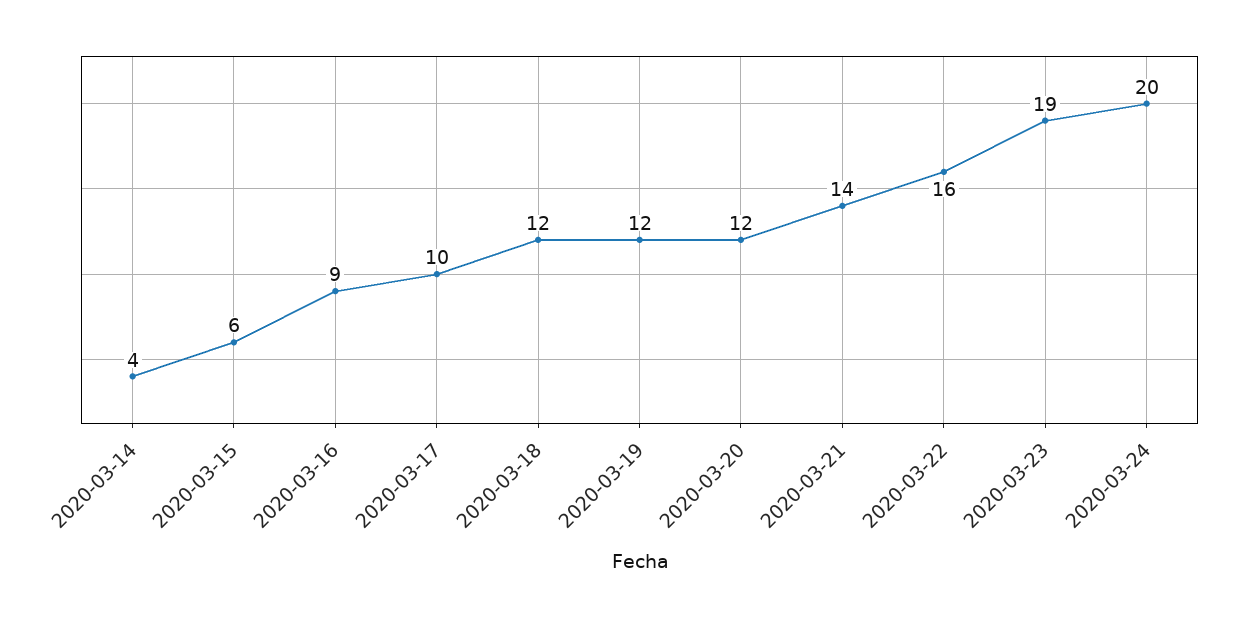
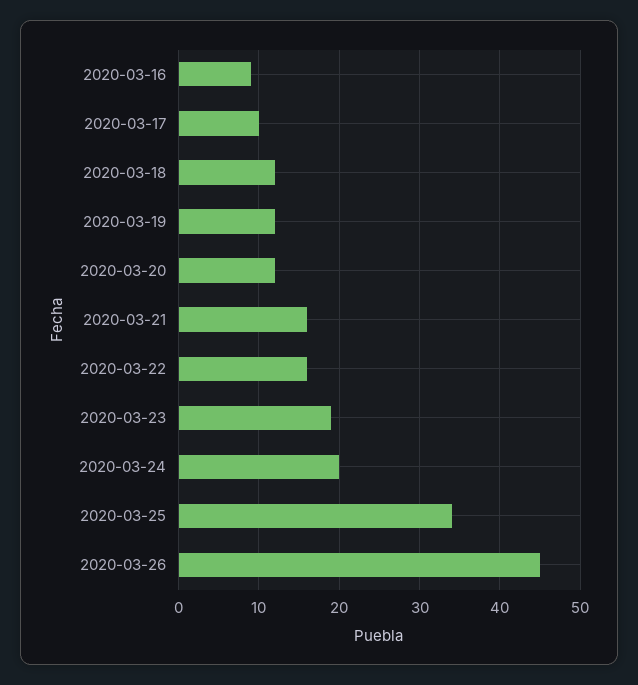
2020-03-14: 4 -> none
2020-03-15: 6 -> none
2020-03-21: 14 -> 16
2020-03-25: none -> 34
2020-03-26: none -> 45

